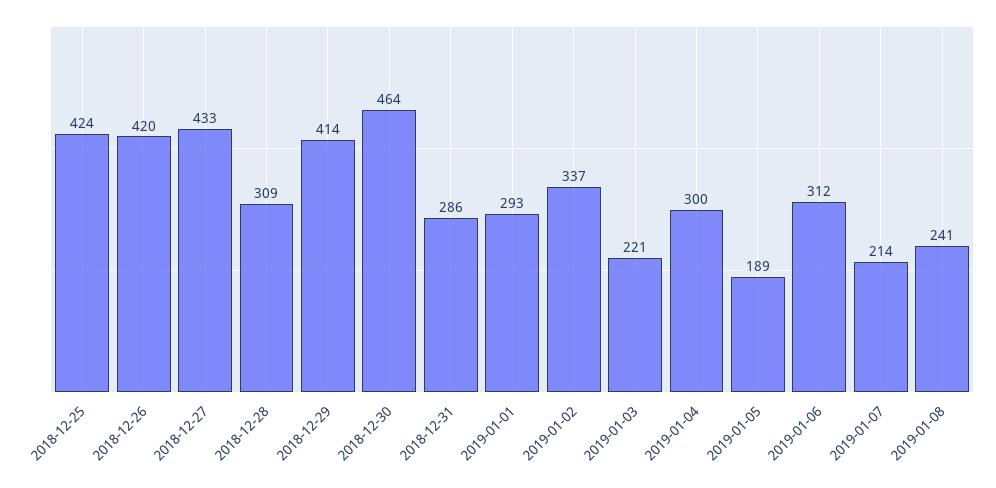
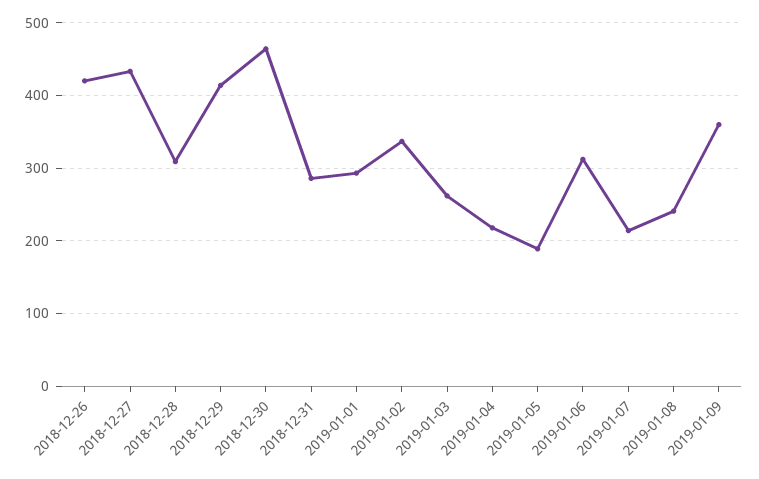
2018-12-25: 424 -> none
2019-01-03: 221 -> 260
2019-01-04: 300 -> 220
2019-01-09: none -> 360

